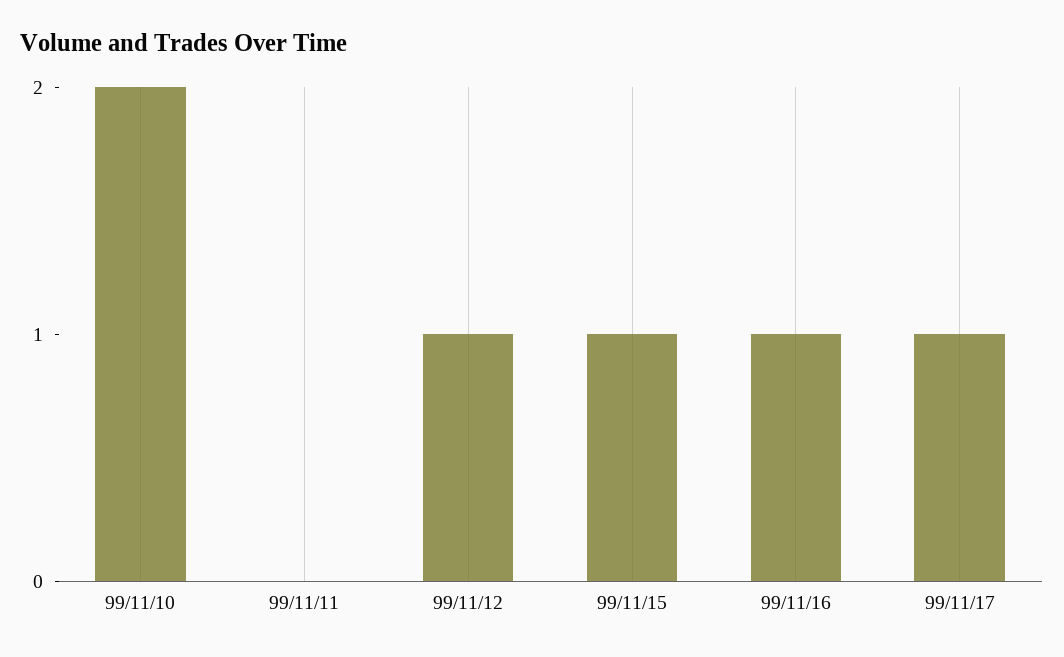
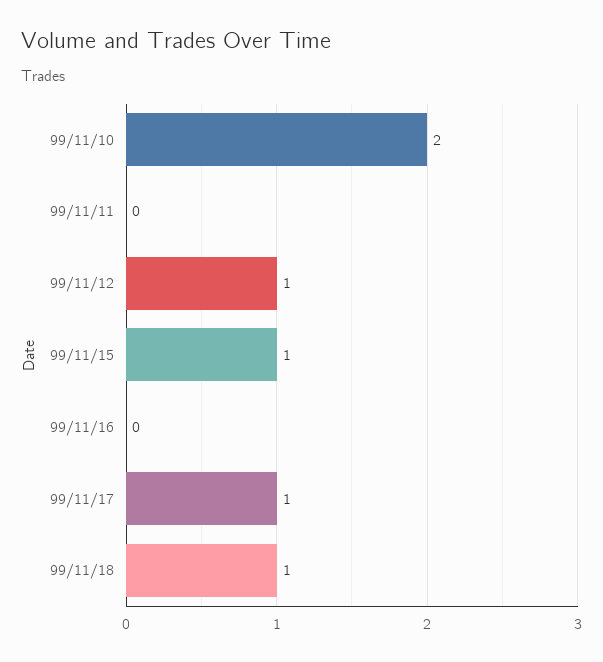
99/11/16: 1 -> 0
99/11/18: none -> 1

